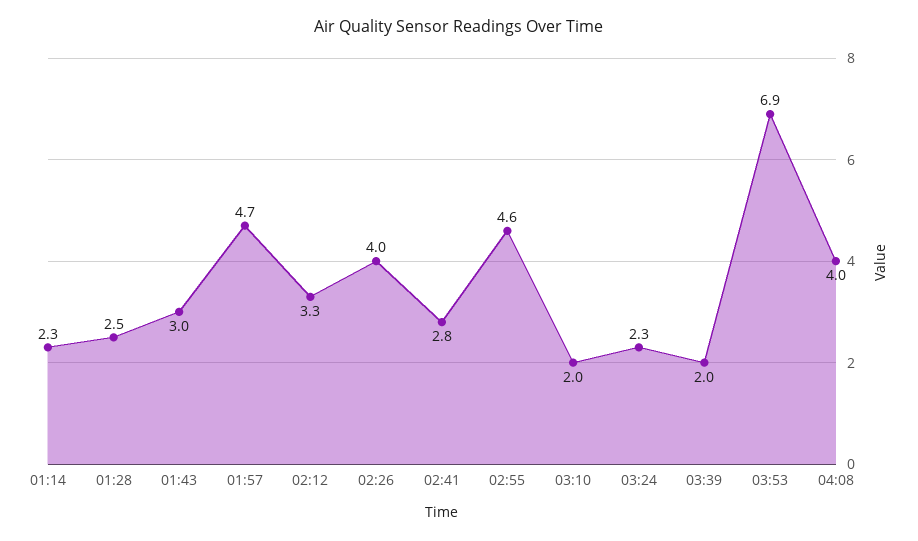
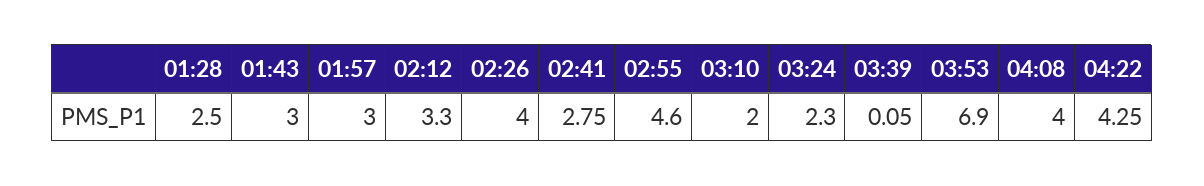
01:14: 2.3 -> none
01:57: 4.7 -> 3
03:39: 2 -> 0.05
04:22: none -> 4.25

